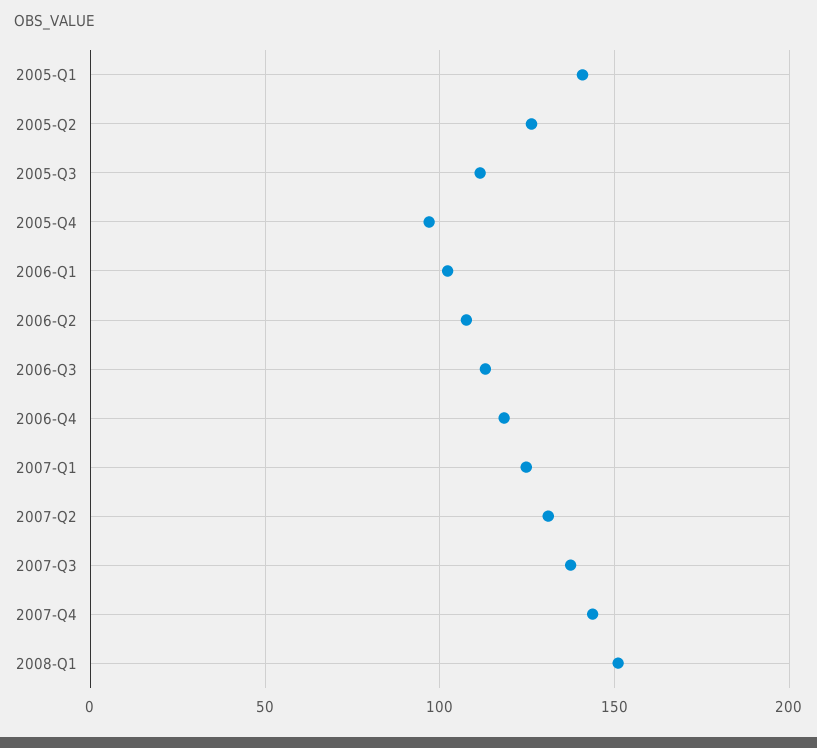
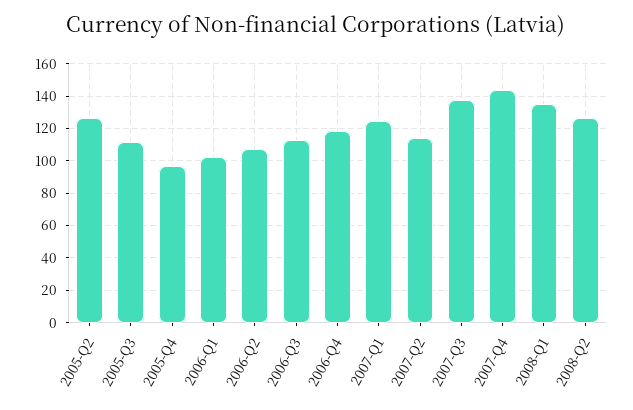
2005-Q1: 140 -> none
2007-Q2: 130 -> 115
2008-Q1: 150 -> 135
2008-Q2: none -> 125

